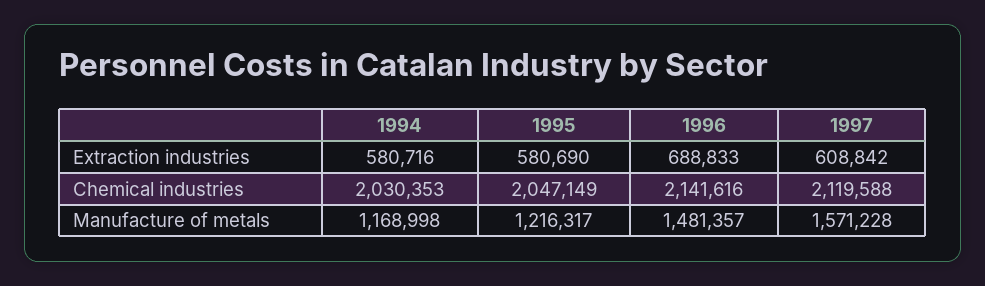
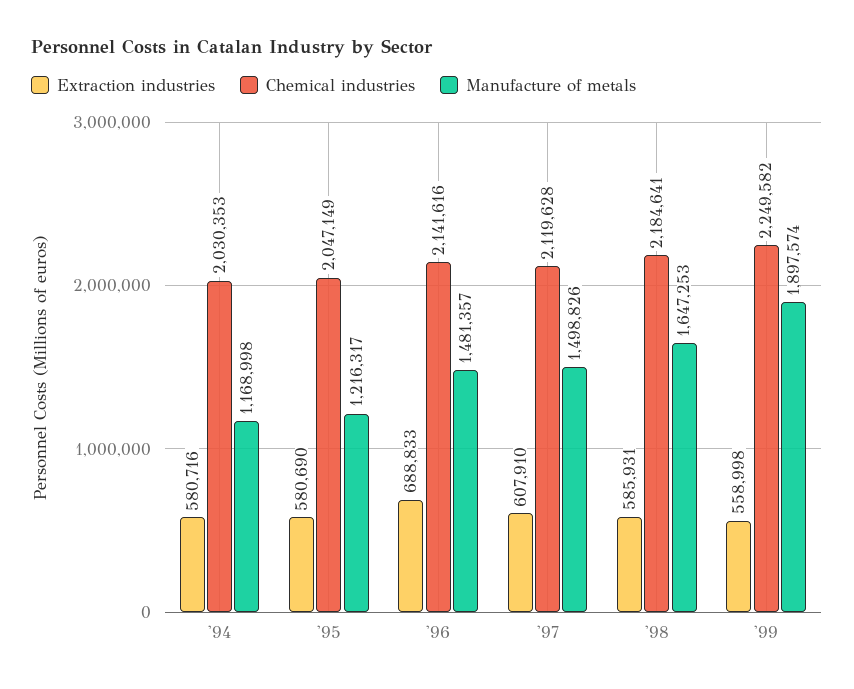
Extraction industries, 1997: 608842 -> 607910
Chemical industries, 1997: 2119588 -> 2119628
Manufacture of metals, 1997: 1571228 -> 1498826
Extraction industries, '98: none -> 585931
Chemical industries, '98: none -> 2184641
Manufacture of metals, '98: none -> 1647253
Extraction industries, '99: none -> 558998
Chemical industries, '99: none -> 2249582
Manufacture of metals, '99: none -> 1897574

